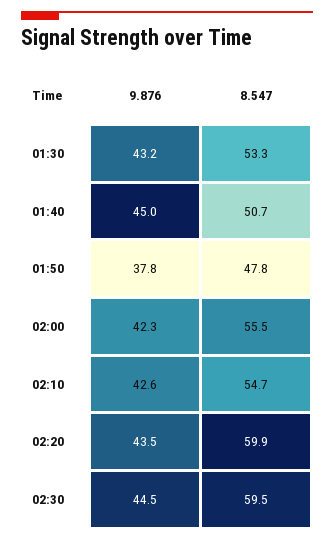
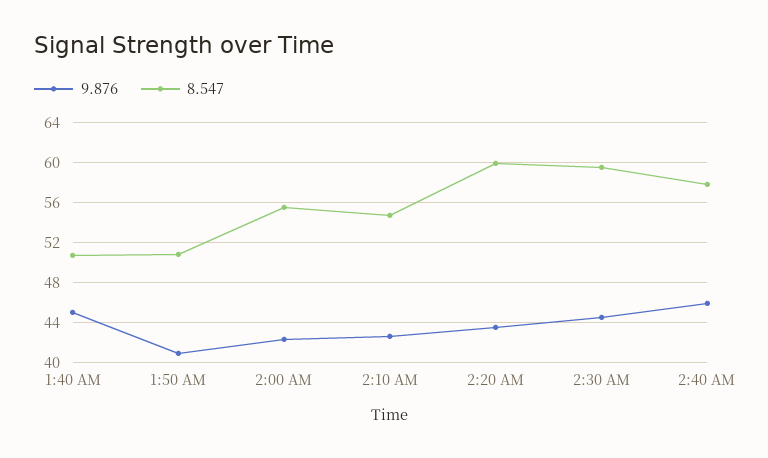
9.876, 01:30: 43.2 -> none
8.547, 01:30: 53.3 -> none
9.876, 01:50: 37.8 -> 41
8.547, 01:50: 47.8 -> 51
9.876, 2:40 AM: none -> 46
8.547, 2:40 AM: none -> 58

